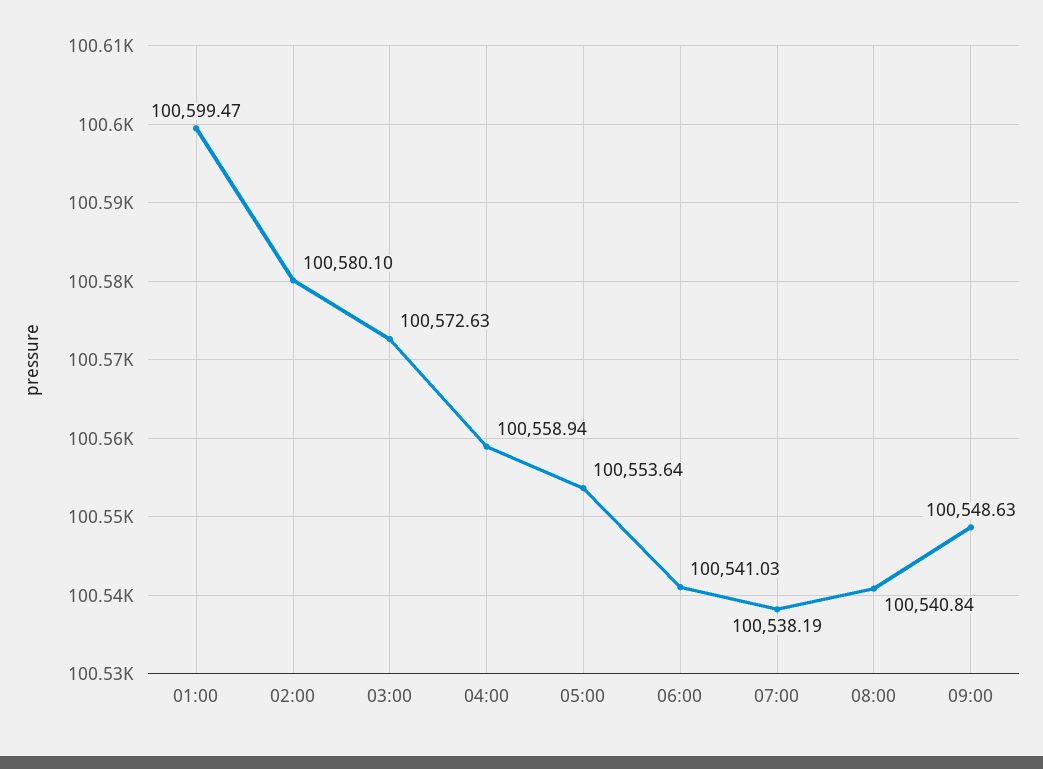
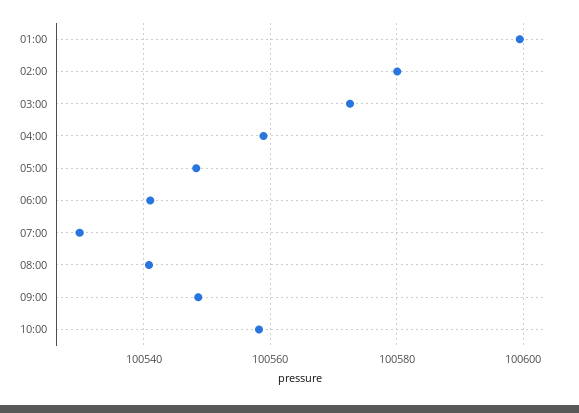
05:00: 100553.64 -> 100548
07:00: 100538.19 -> 100530
10:00: none -> 100558

